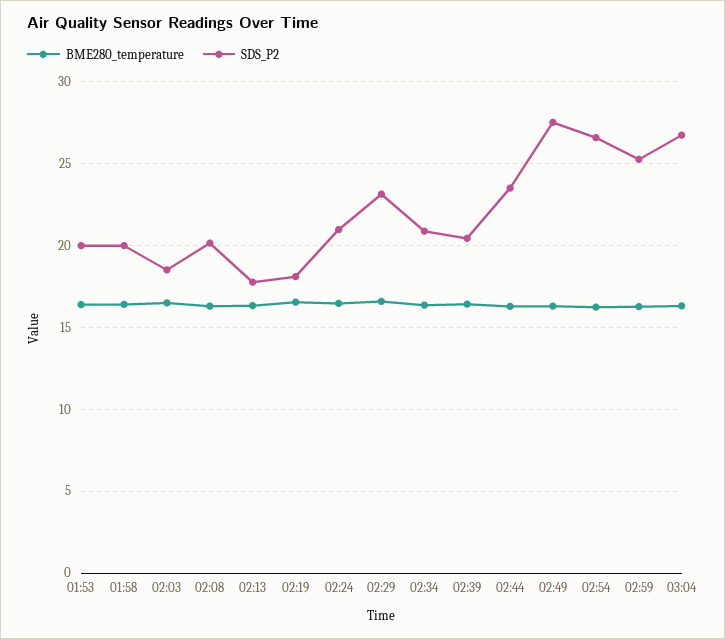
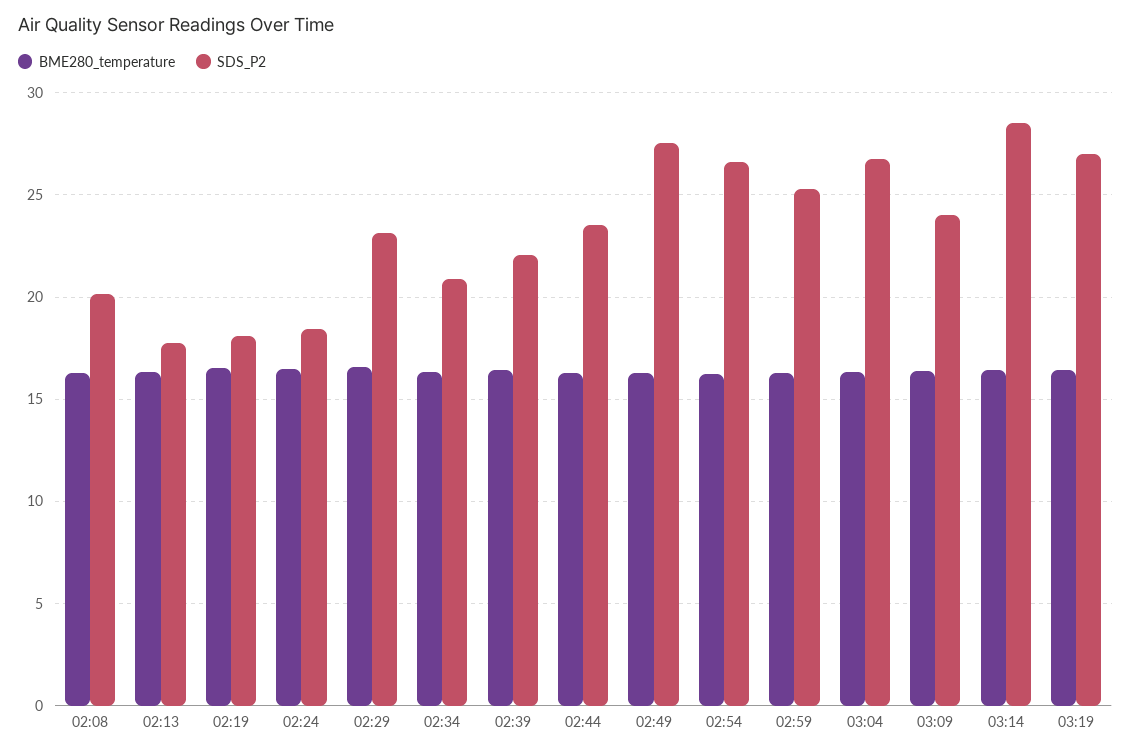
BME280_temperature, 01:53: 16.5 -> none
SDS_P2, 01:53: 20 -> none
BME280_temperature, 01:58: 16.5 -> none
SDS_P2, 01:58: 20 -> none
BME280_temperature, 02:03: 16.5 -> none
SDS_P2, 02:03: 18.5 -> none
SDS_P2, 02:24: 21 -> 18.5
SDS_P2, 02:39: 20.5 -> 22
BME280_temperature, 03:09: none -> 16.5
SDS_P2, 03:09: none -> 24
BME280_temperature, 03:14: none -> 16.5
SDS_P2, 03:14: none -> 28.5
BME280_temperature, 03:19: none -> 16.5
SDS_P2, 03:19: none -> 27

